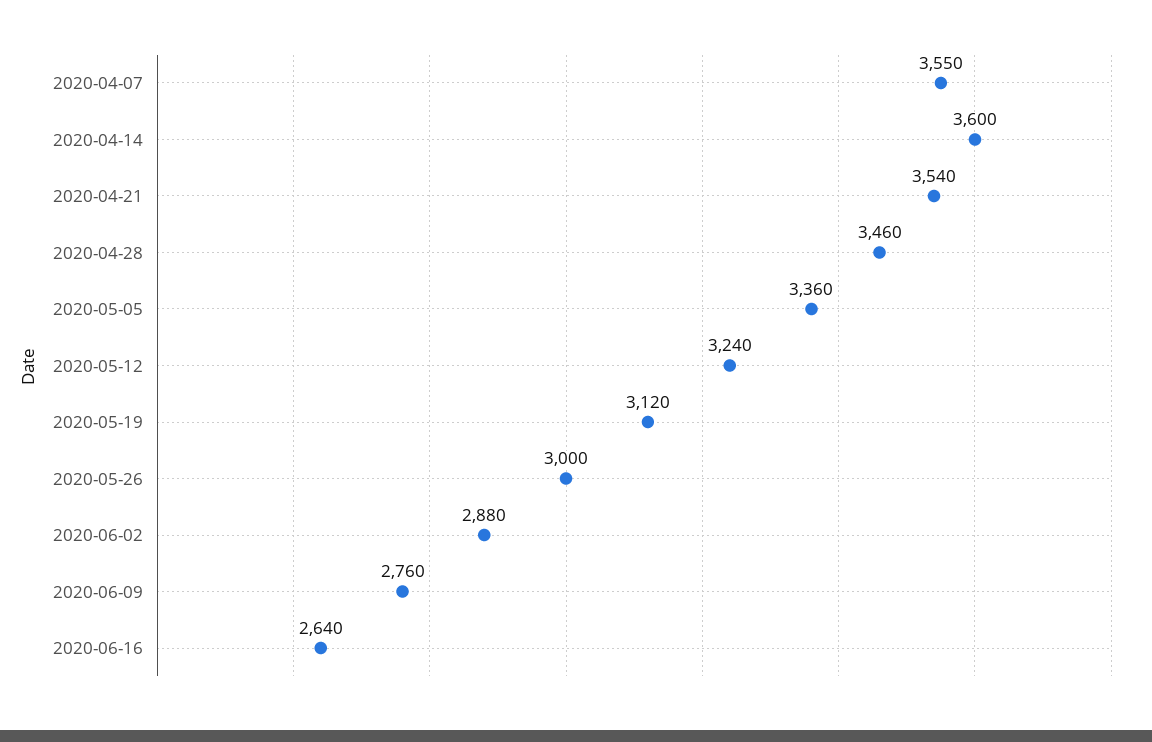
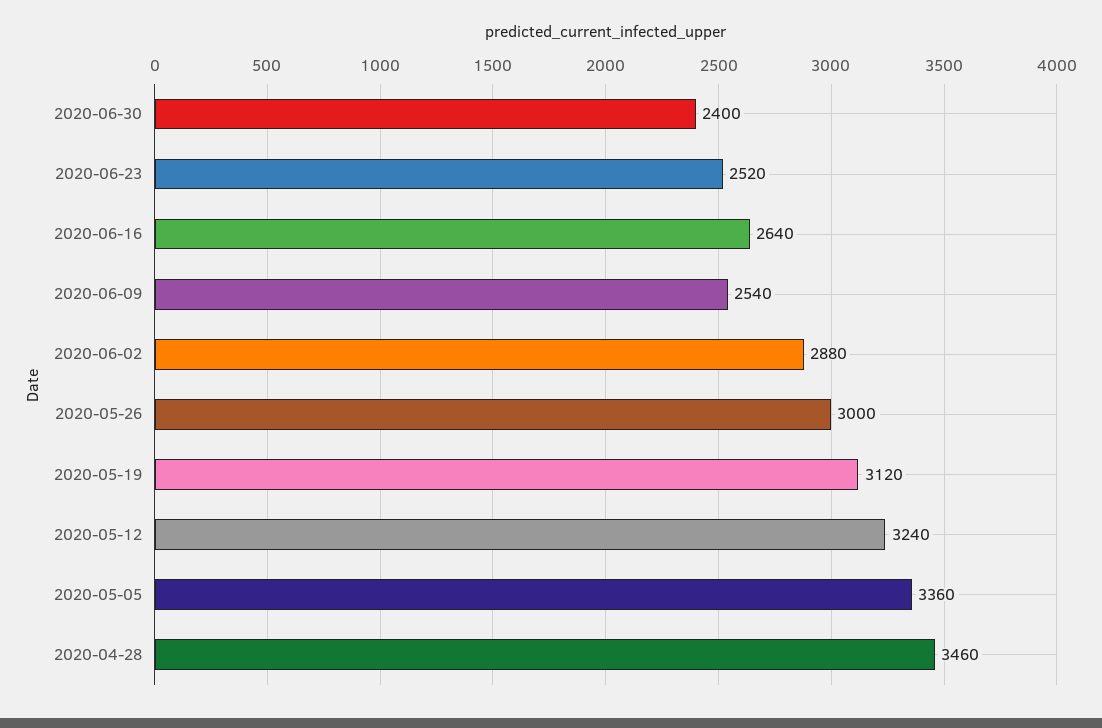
2020-04-07: 3550 -> none
2020-04-14: 3600 -> none
2020-04-21: 3540 -> none
2020-06-09: 2760 -> 2540
2020-06-30: none -> 2400
2020-06-23: none -> 2520

